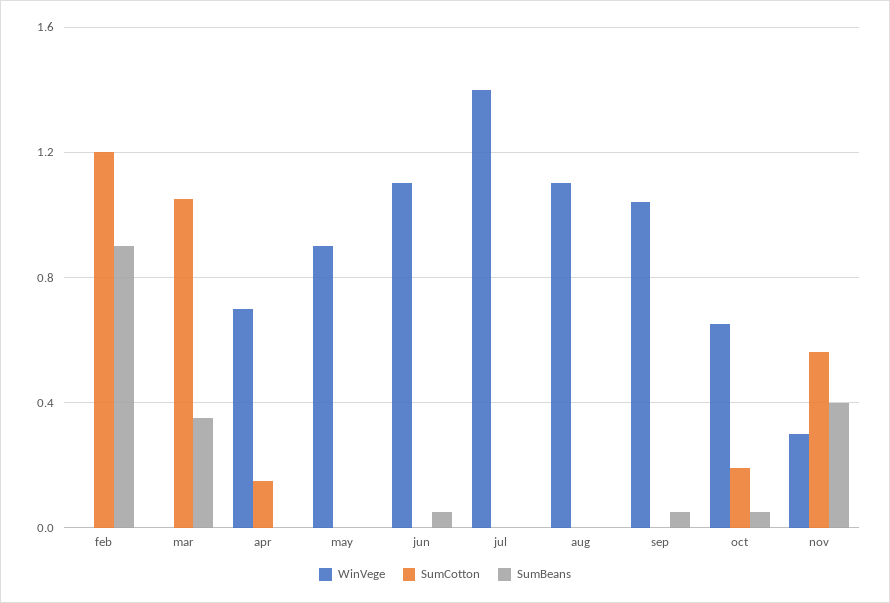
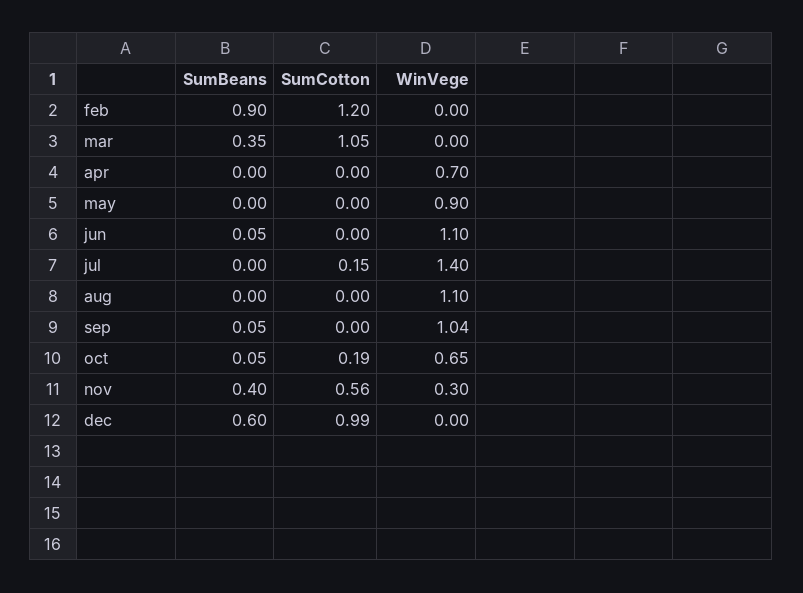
SumCotton, apr: 0.15 -> 0
SumCotton, jul: 0 -> 0.15
SumBeans, dec: none -> 0.6
SumCotton, dec: none -> 0.99
WinVege, dec: none -> 0

